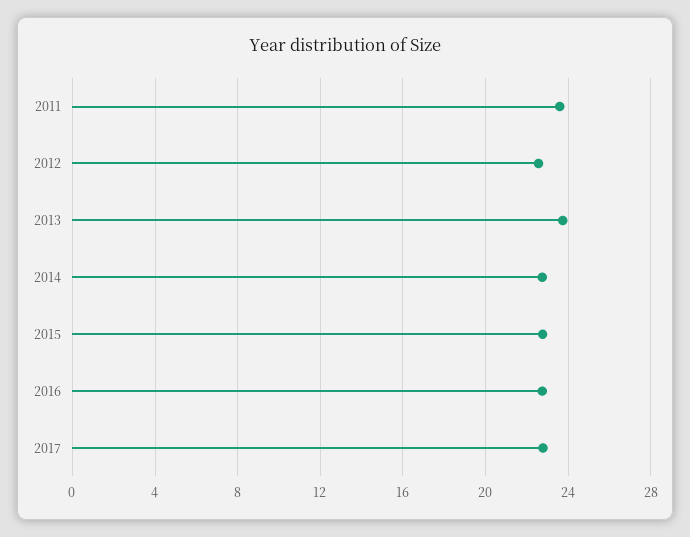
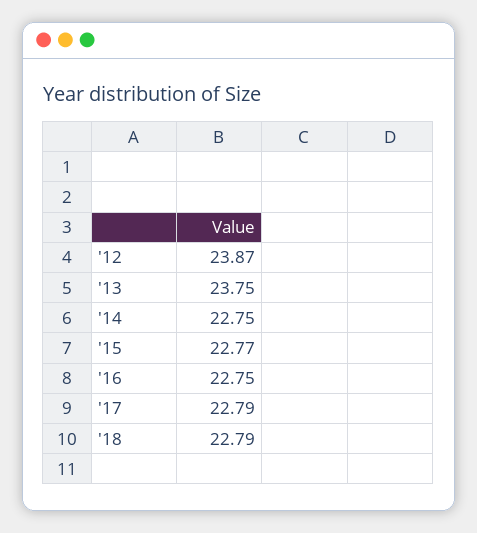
2011: 23.5 -> none
2012: 22.5 -> 23.87
'18: none -> 22.79

